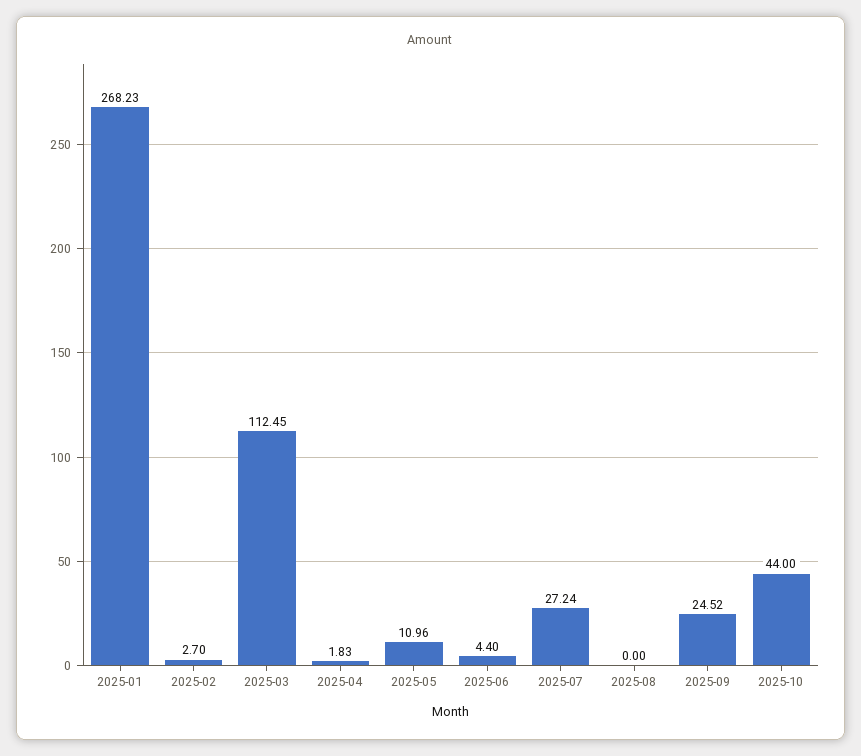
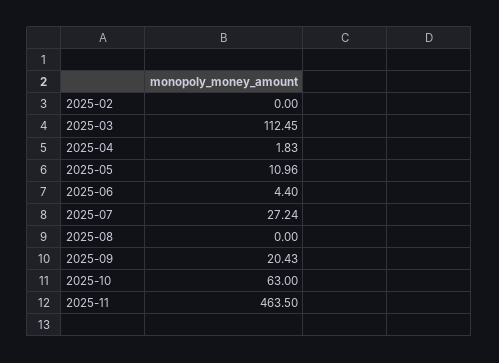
2025-01: 268.23 -> none
2025-02: 2.7 -> 0
2025-09: 24.52 -> 20.43
2025-10: 44 -> 63
2025-11: none -> 463.5

